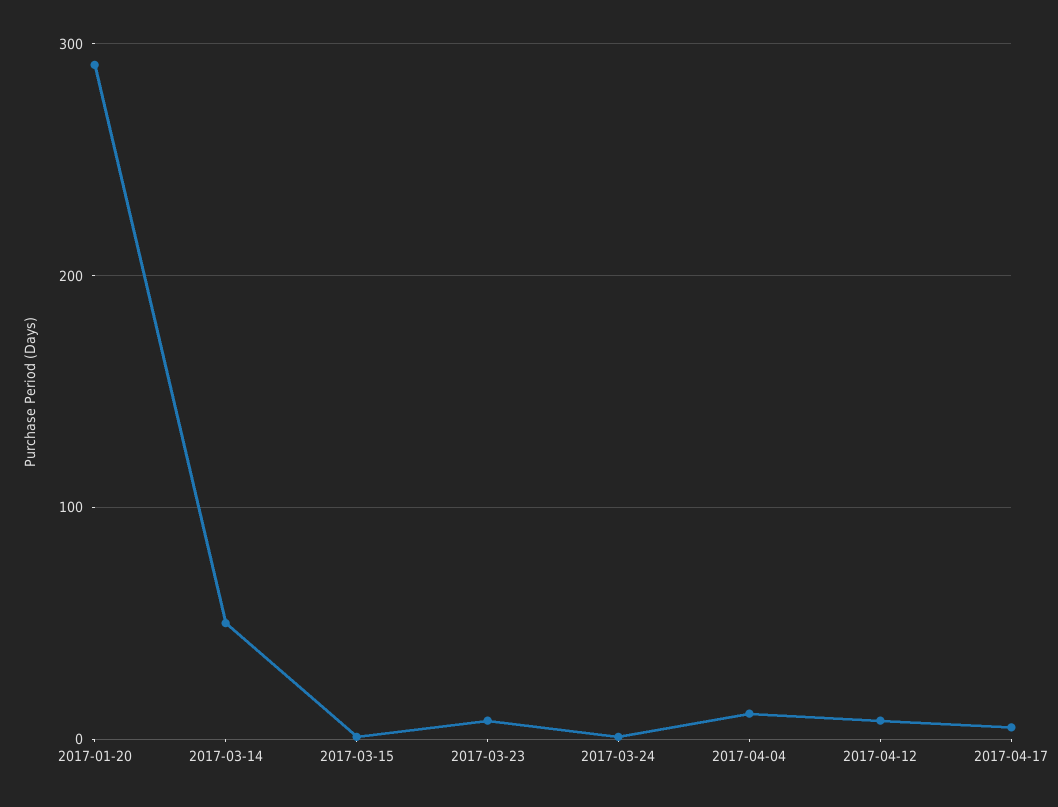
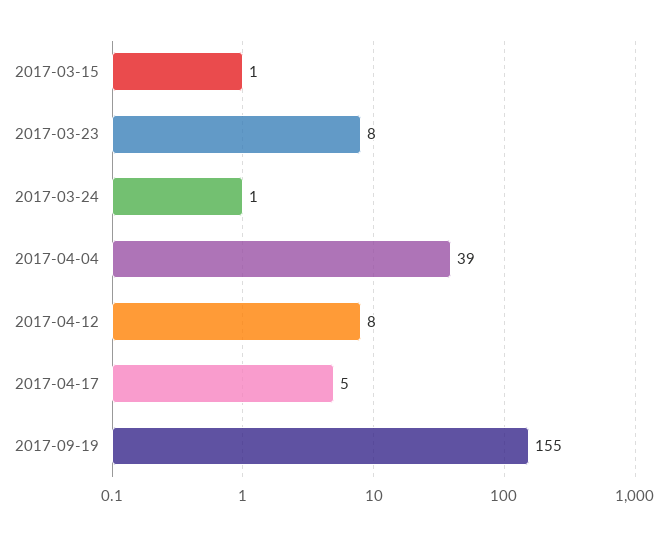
2017-01-20: 290 -> none
2017-03-14: 50 -> none
2017-04-04: 10 -> 39
2017-09-19: none -> 155

